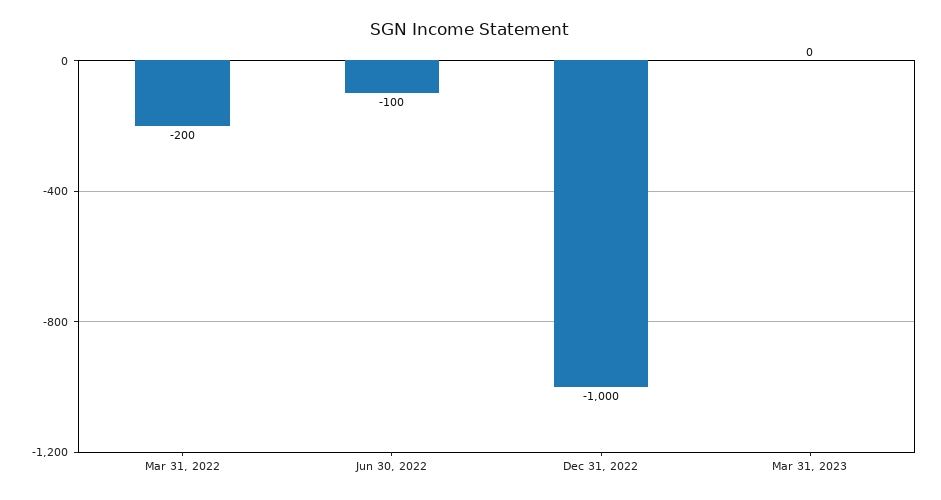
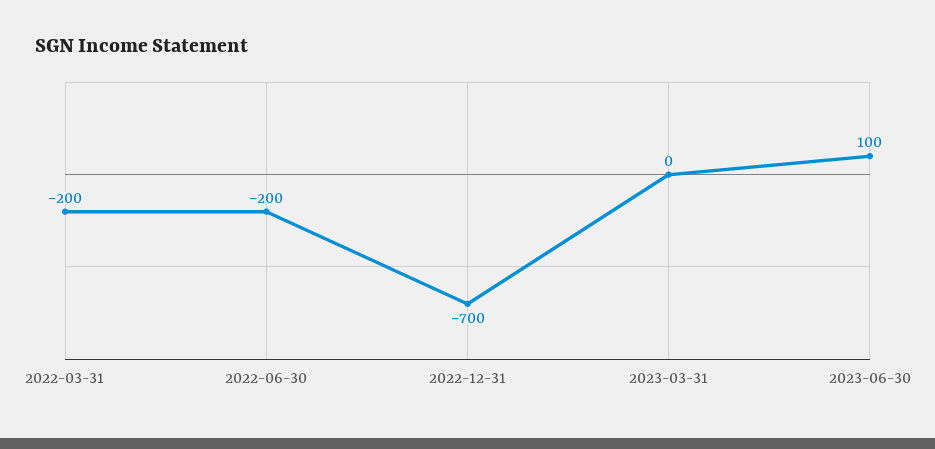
Jun 30, 2022: -100 -> -200
Dec 31, 2022: -1000 -> -700
2023-06-30: none -> 100

